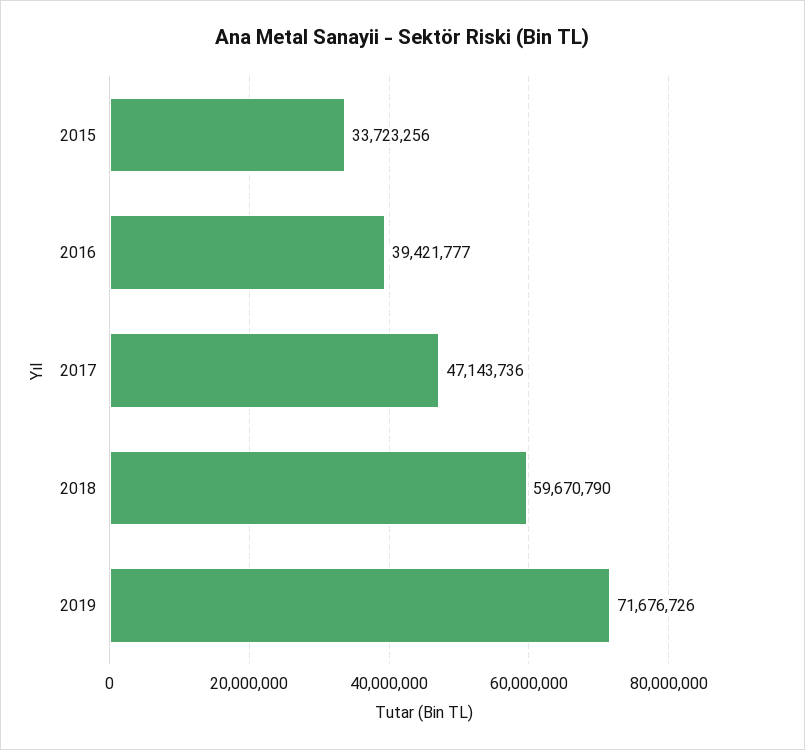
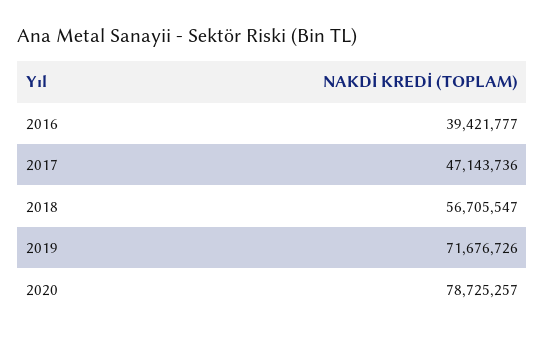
2015: 33723256 -> none
2018: 59670790 -> 56705547
2020: none -> 78725257

